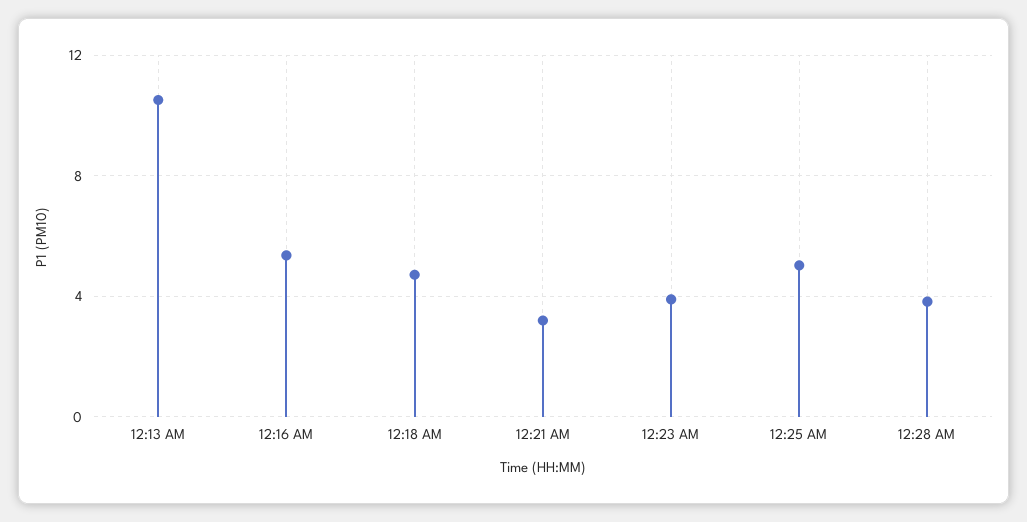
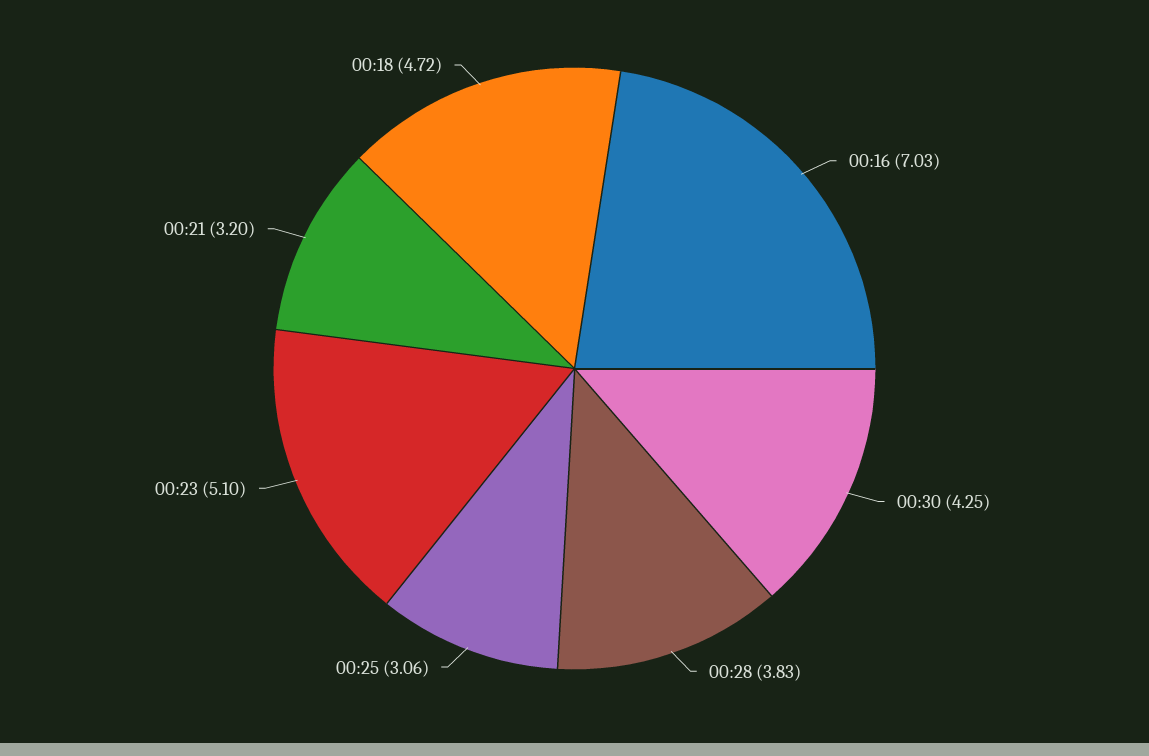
12:13 AM: 10.5 -> none
12:16 AM: 5.5 -> 7.03
12:23 AM: 4 -> 5.1
12:25 AM: 5 -> 3.06
00:30: none -> 4.25

